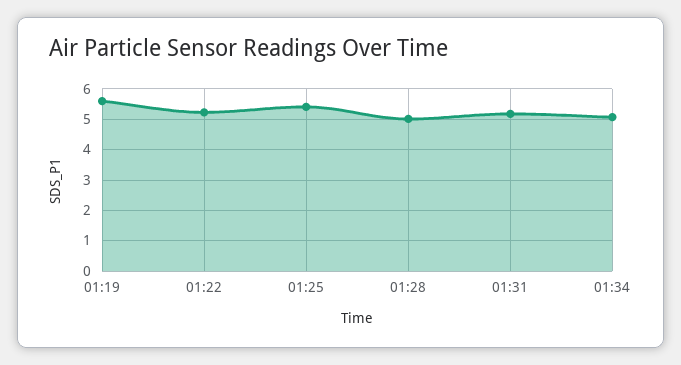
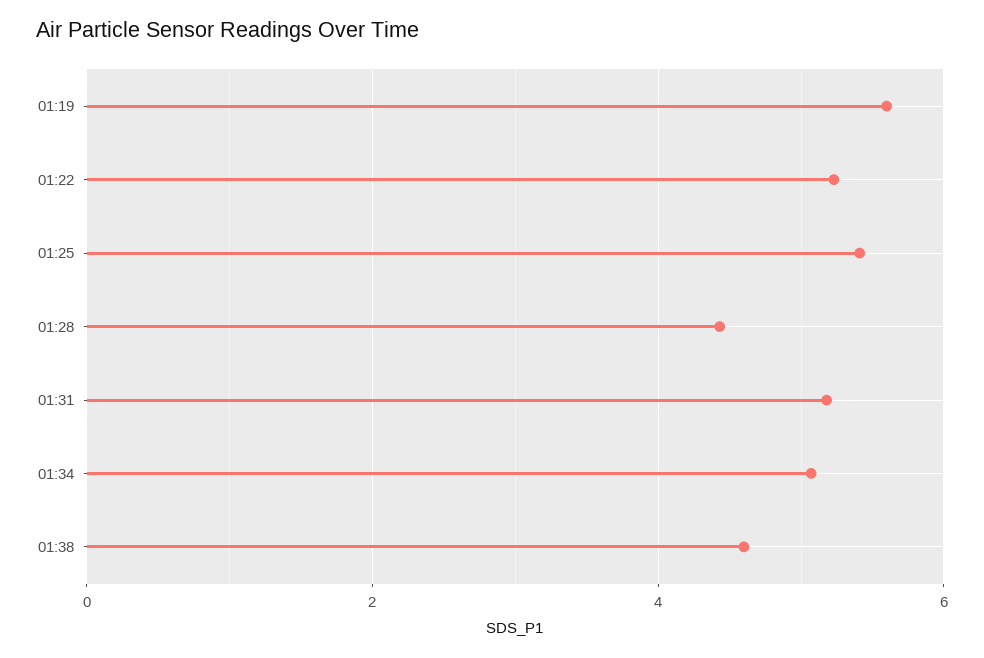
01:28: 5 -> 4.4
01:38: none -> 4.6

